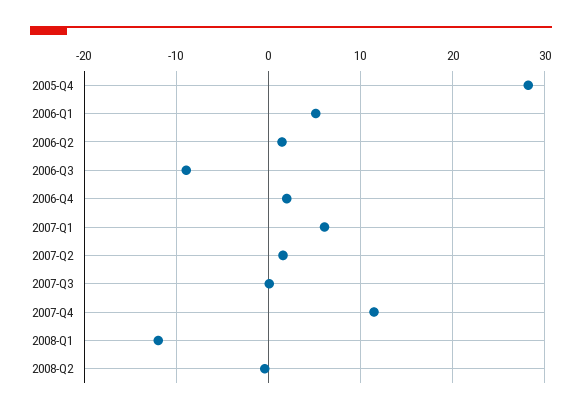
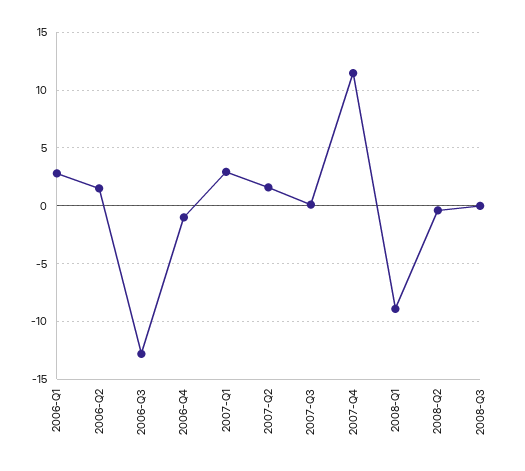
2005-Q4: 28 -> none
2006-Q1: 5 -> 3
2006-Q3: -9 -> -13
2006-Q4: 2 -> -1
2007-Q1: 6 -> 3
2008-Q1: -12 -> -9
2008-Q3: none -> 0

